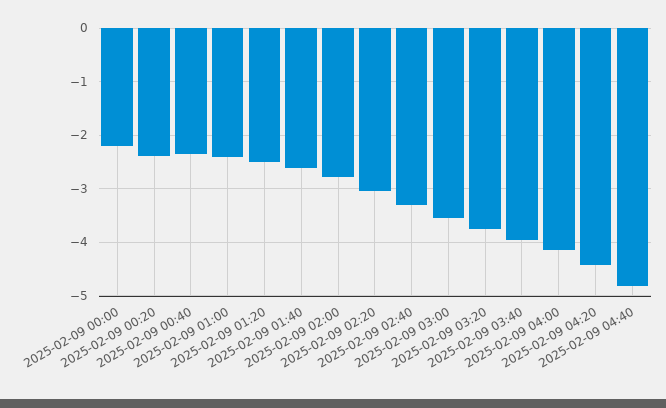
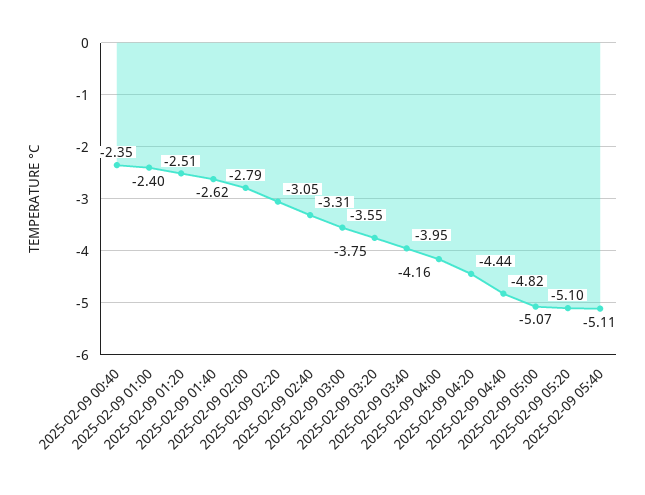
2025-02-09 00:00: -2.2 -> none
2025-02-09 00:20: -2.4 -> none
2025-02-09 05:00: none -> -5.07
2025-02-09 05:20: none -> -5.1
2025-02-09 05:40: none -> -5.11

